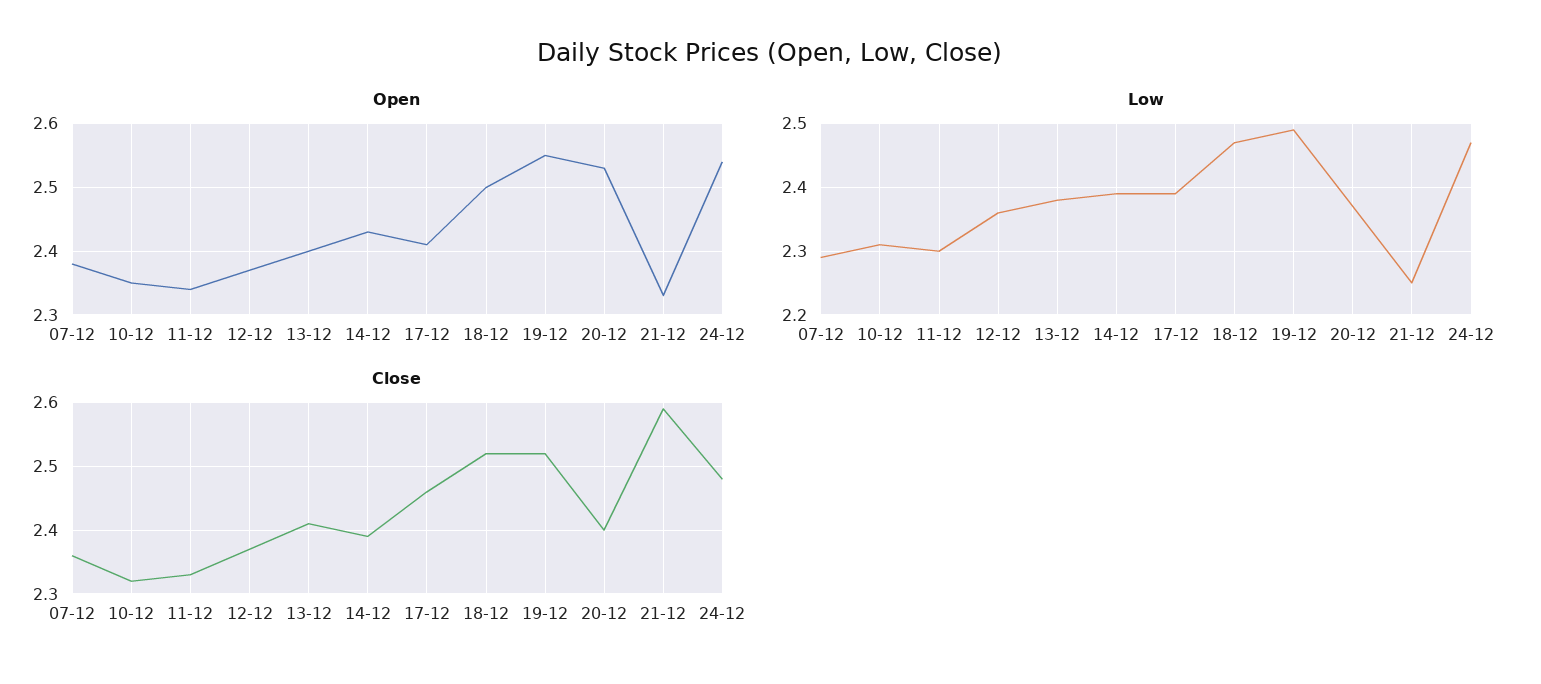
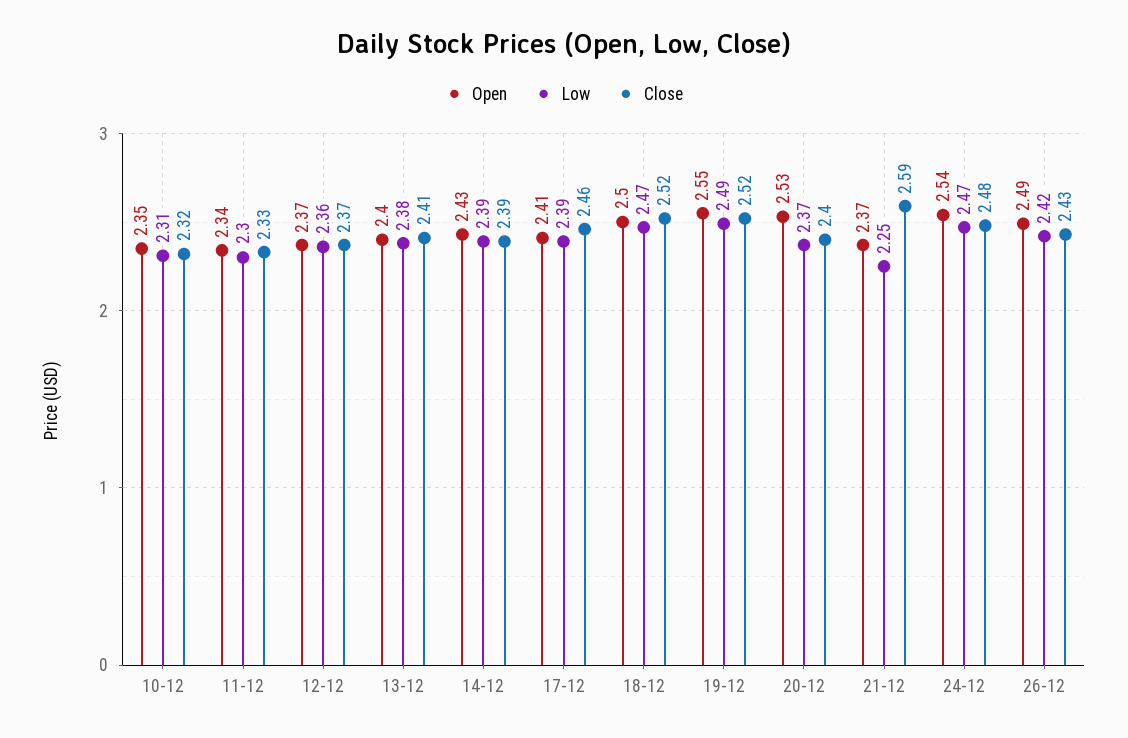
Open, 07-12: 2.38 -> none
Open, 21-12: 2.33 -> 2.37
Low, 07-12: 2.29 -> none
Close, 07-12: 2.36 -> none
Open, 26-12: none -> 2.49
Low, 26-12: none -> 2.42
Close, 26-12: none -> 2.43

